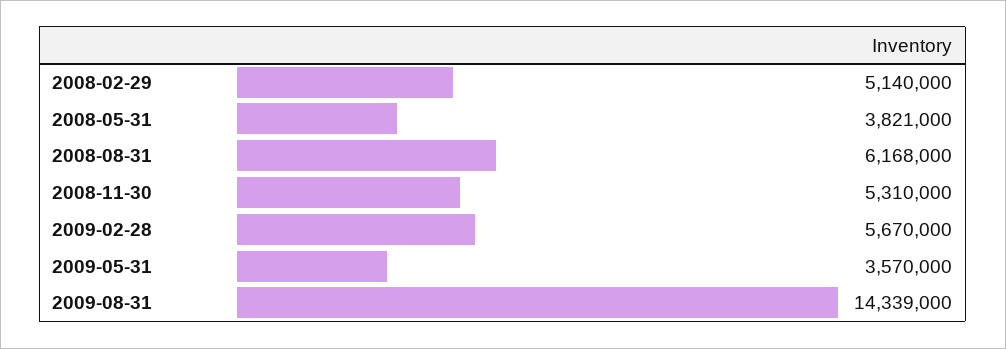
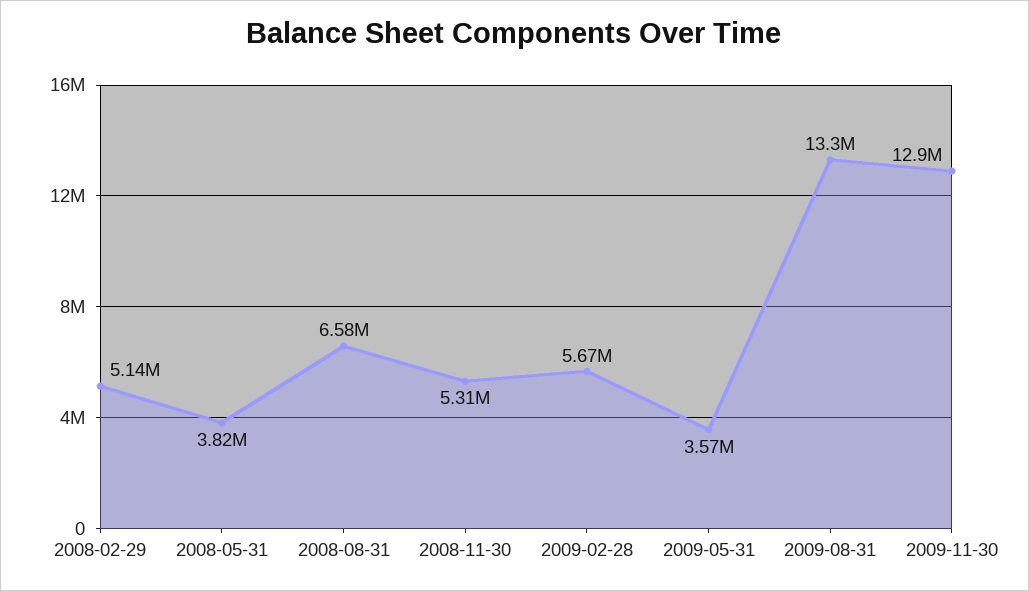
2008-08-31: 6168000 -> 6580000
2009-08-31: 14339000 -> 13300000
2009-11-30: none -> 12900000

